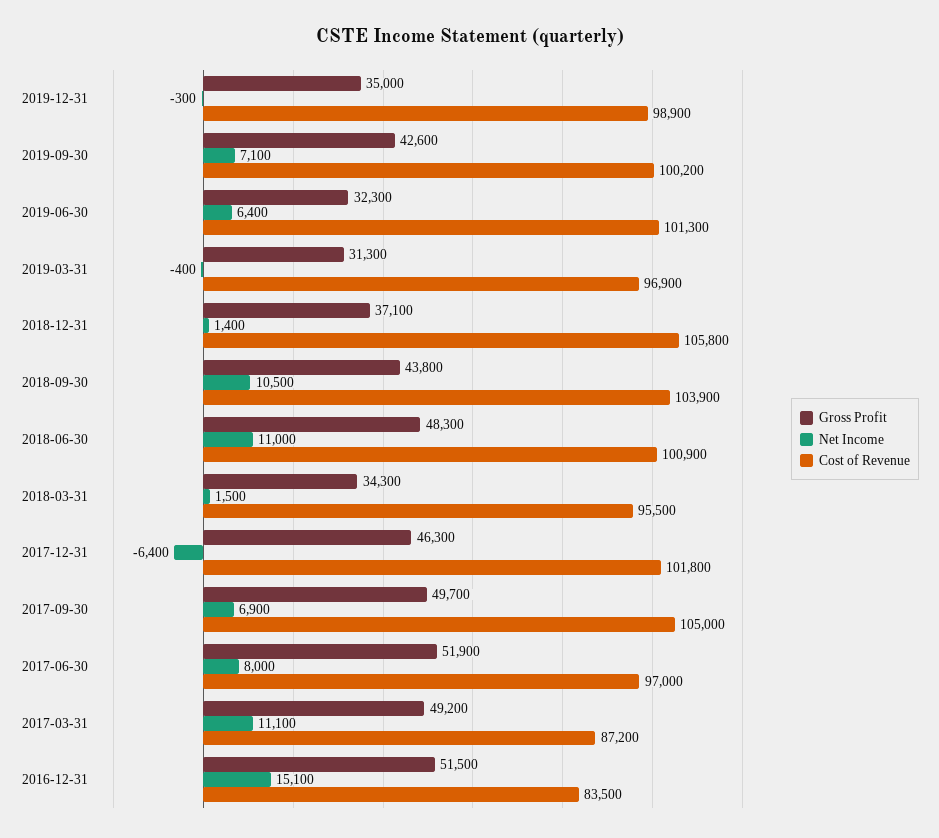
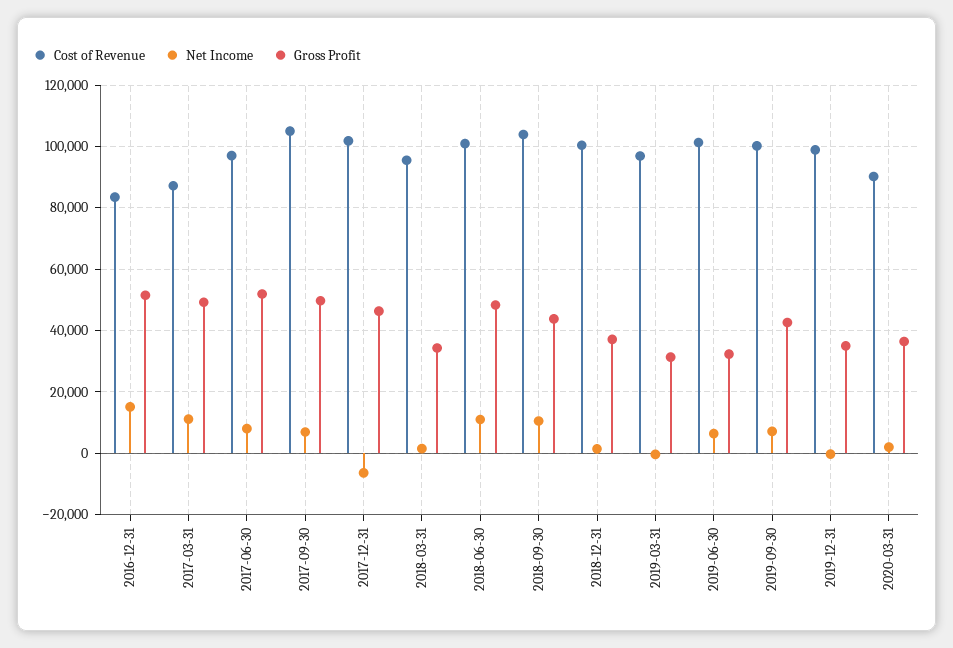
Cost of Revenue, 2018-12-31: 105800 -> 100000
Cost of Revenue, 2020-03-31: none -> 90000
Net Income, 2020-03-31: none -> 2000
Gross Profit, 2020-03-31: none -> 36000

